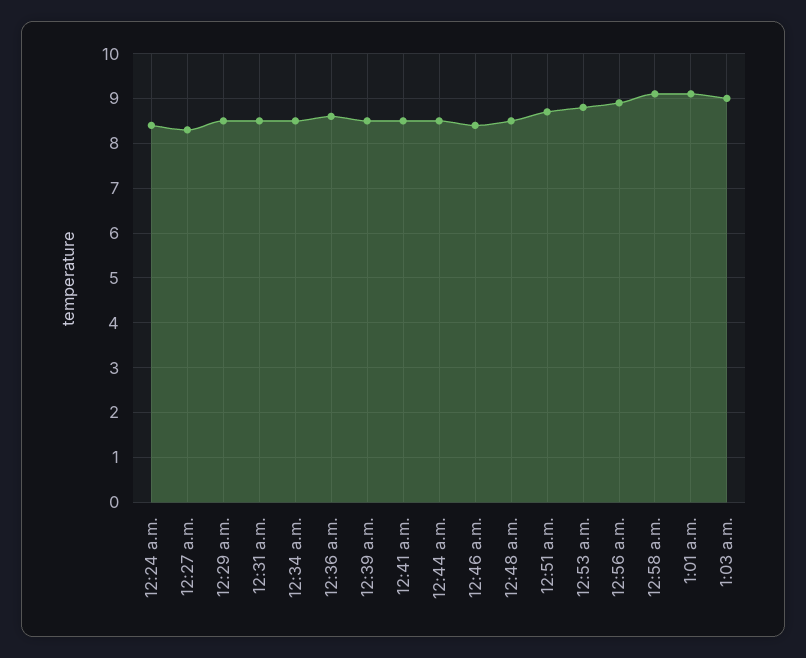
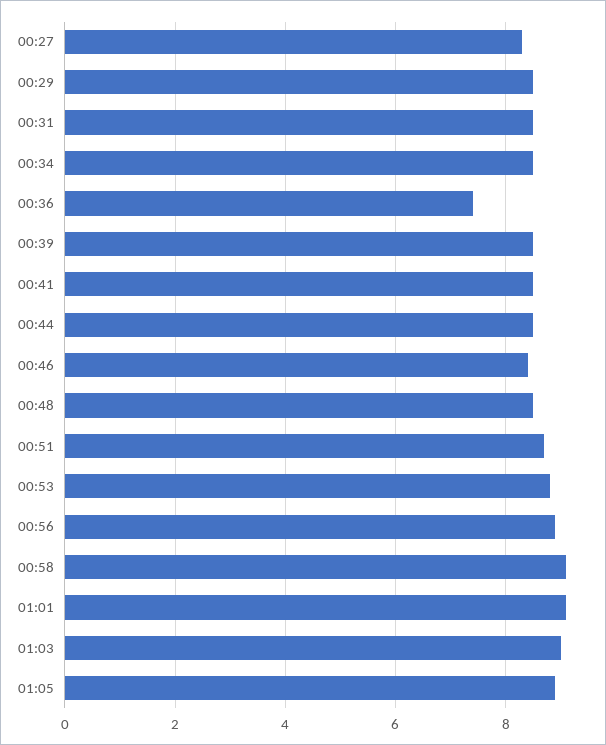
12:24 a.m.: 8.5 -> none
12:36 a.m.: 8.5 -> 7.5
01:05: none -> 9

